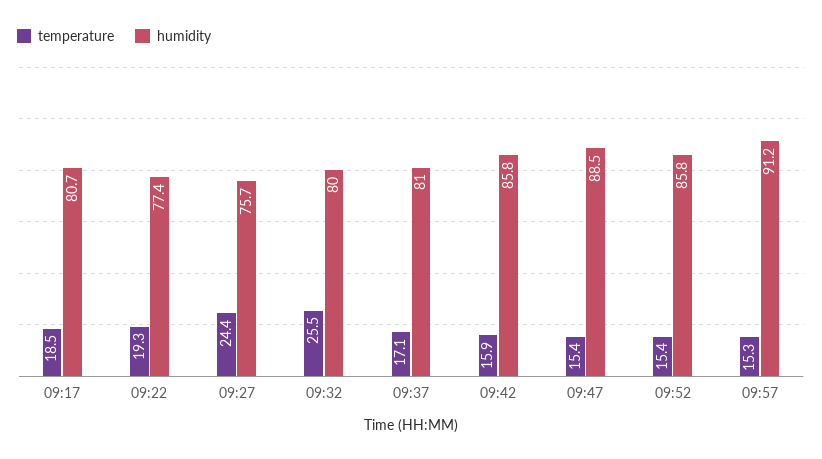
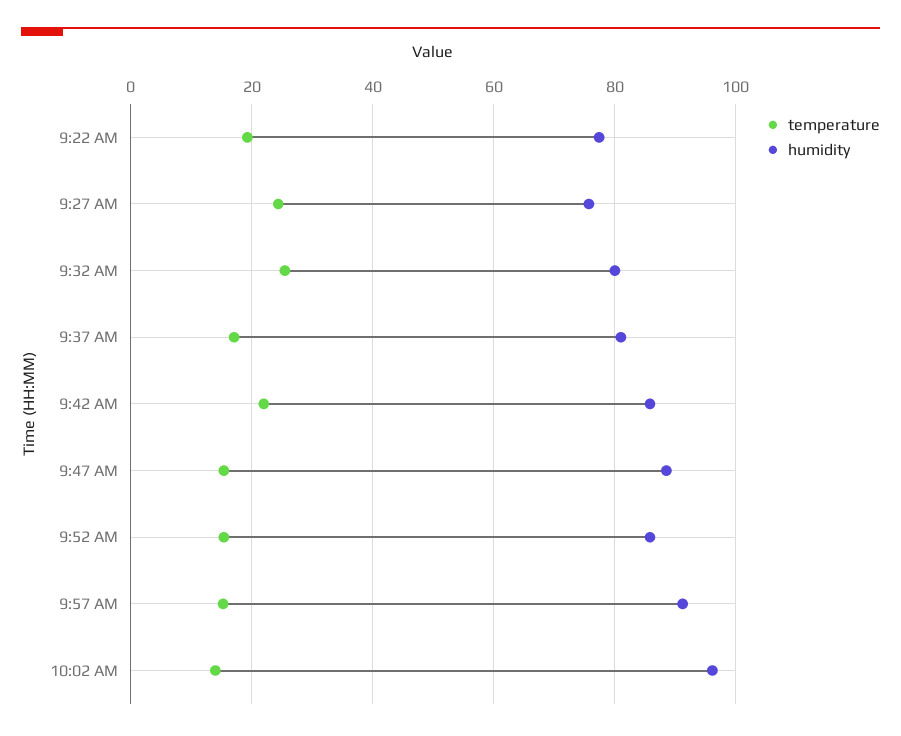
temperature, 09:17: 18.5 -> none
humidity, 09:17: 80.7 -> none
temperature, 09:42: 15.9 -> 22
temperature, 10:02 AM: none -> 14
humidity, 10:02 AM: none -> 96

